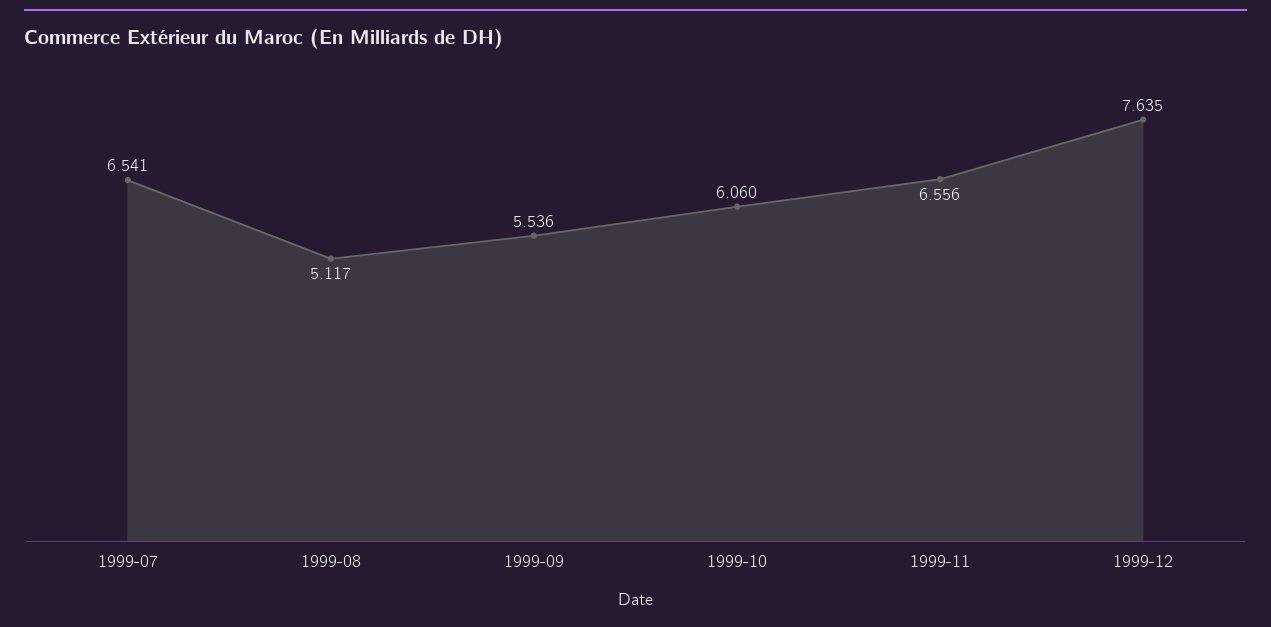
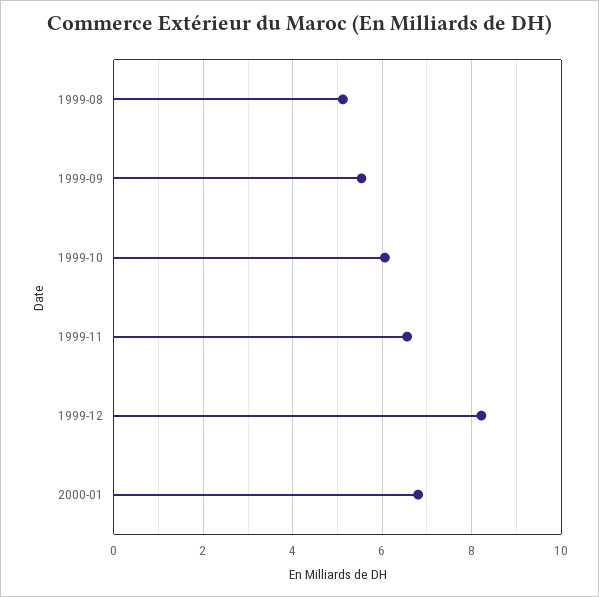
1999-07: 6.541 -> none
1999-12: 7.635 -> 8.2
2000-01: none -> 6.8

